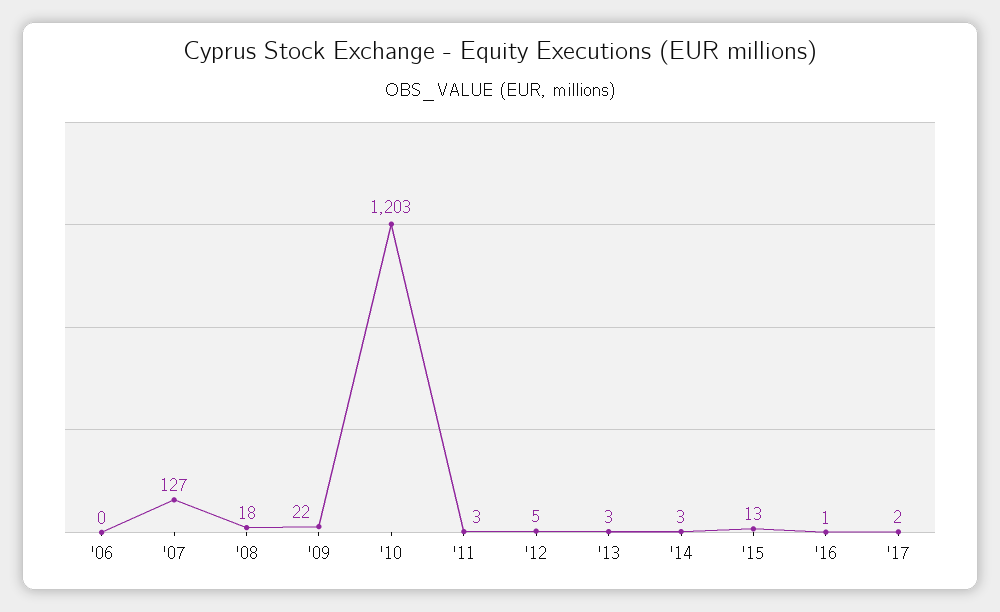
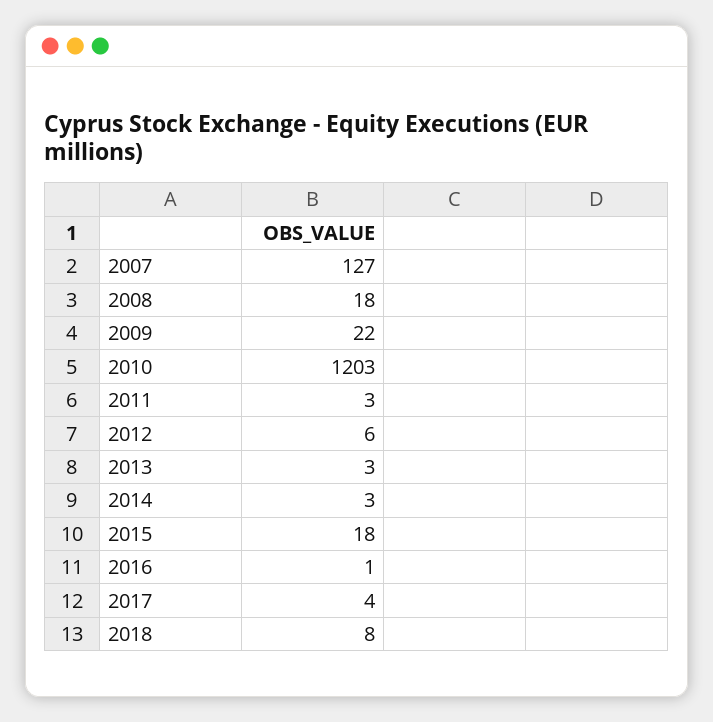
'06: 0 -> none
'12: 5 -> 6
'15: 13 -> 18
'17: 2 -> 4
2018: none -> 8

